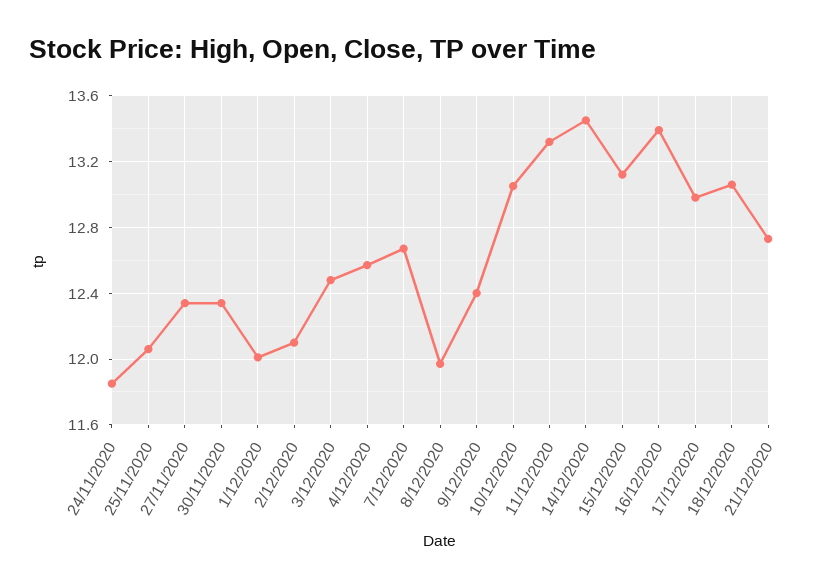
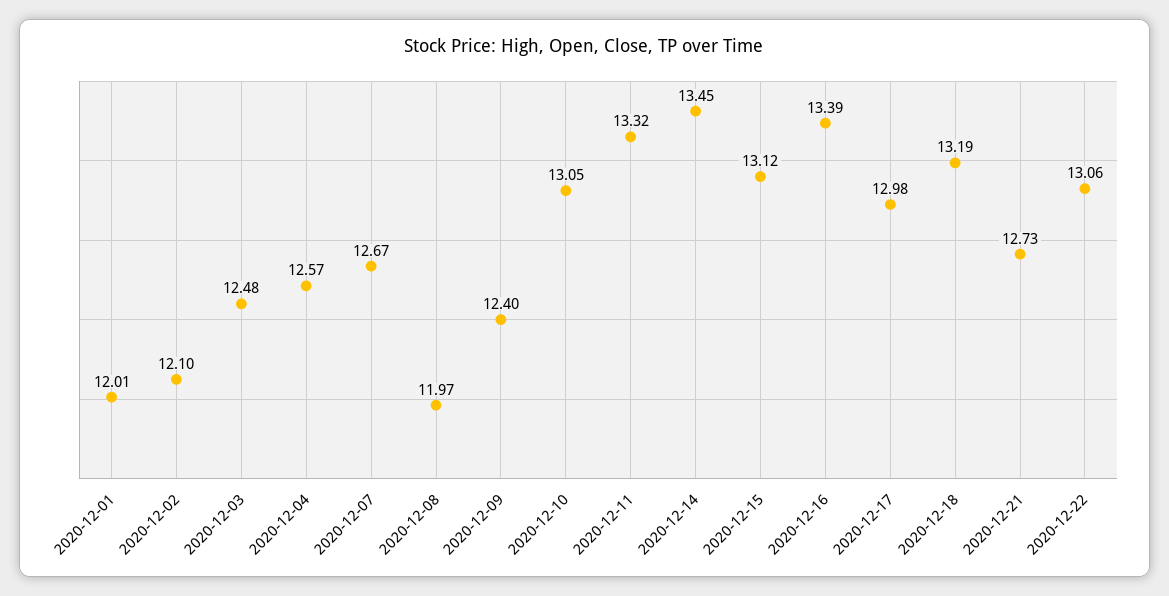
24/11/2020: 11.85 -> none
25/11/2020: 12.05 -> none
27/11/2020: 12.35 -> none
30/11/2020: 12.35 -> none
18/12/2020: 13.05 -> 13.19
2020-12-22: none -> 13.06

